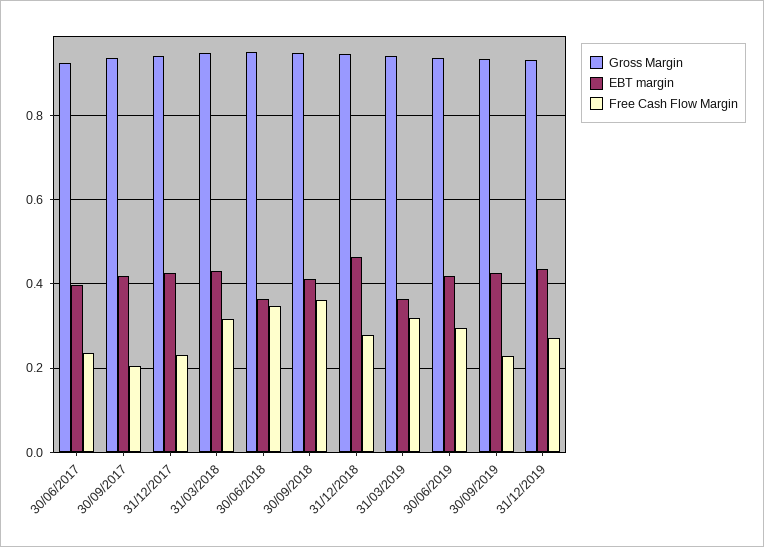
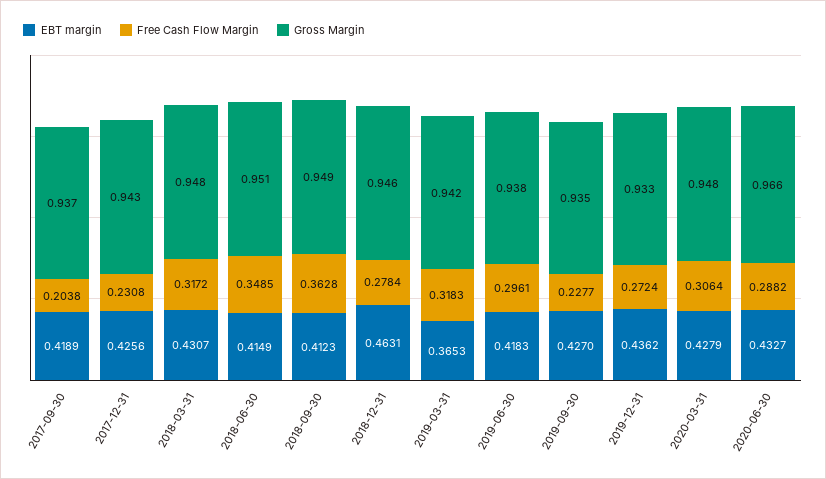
Gross Margin, 30/06/2017: 0.92 -> none
EBT margin, 30/06/2017: 0.4 -> none
Free Cash Flow Margin, 30/06/2017: 0.24 -> none
EBT margin, 30/06/2018: 0.36 -> 0.4149
EBT margin, 2020-03-31: none -> 0.4279
Free Cash Flow Margin, 2020-03-31: none -> 0.3064
Gross Margin, 2020-03-31: none -> 0.948
EBT margin, 2020-06-30: none -> 0.4327
Free Cash Flow Margin, 2020-06-30: none -> 0.2882
Gross Margin, 2020-06-30: none -> 0.966

